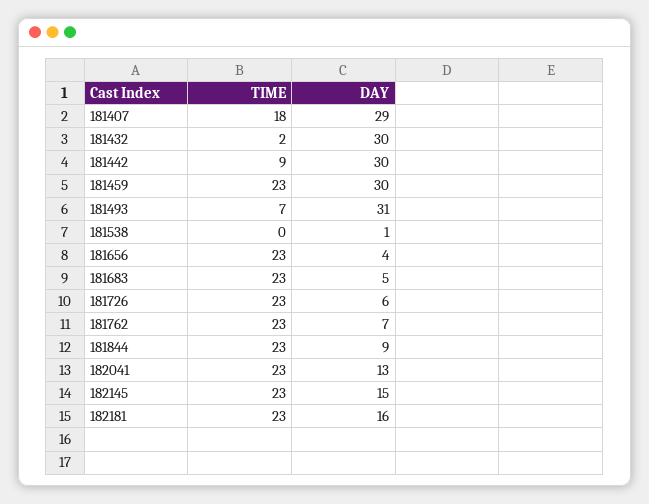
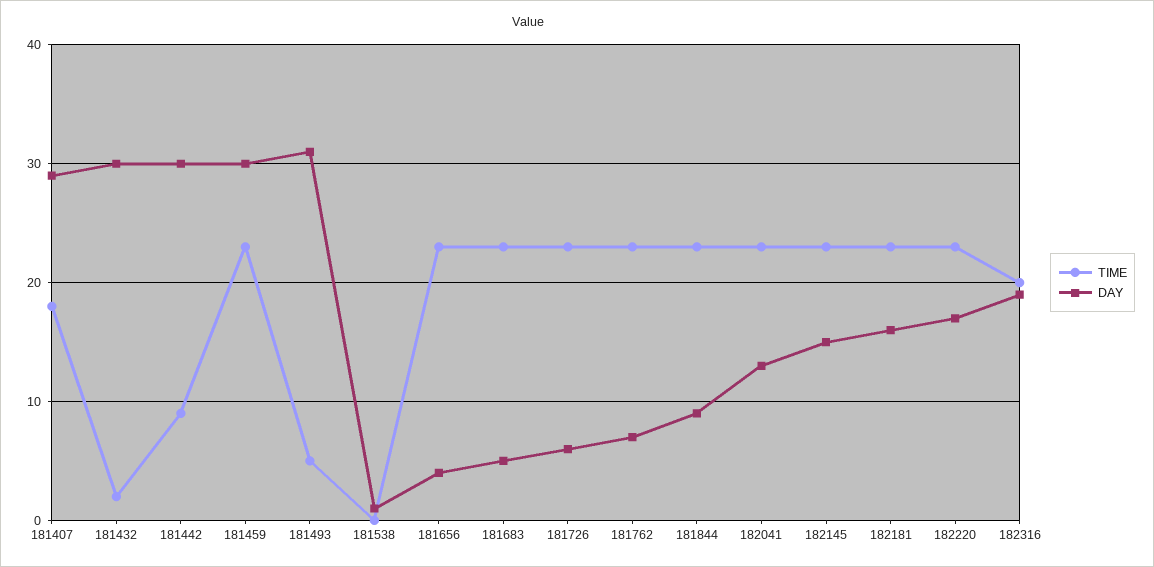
TIME, 181493: 7 -> 5
TIME, 182220: none -> 23
DAY, 182220: none -> 17
TIME, 182316: none -> 20
DAY, 182316: none -> 19

